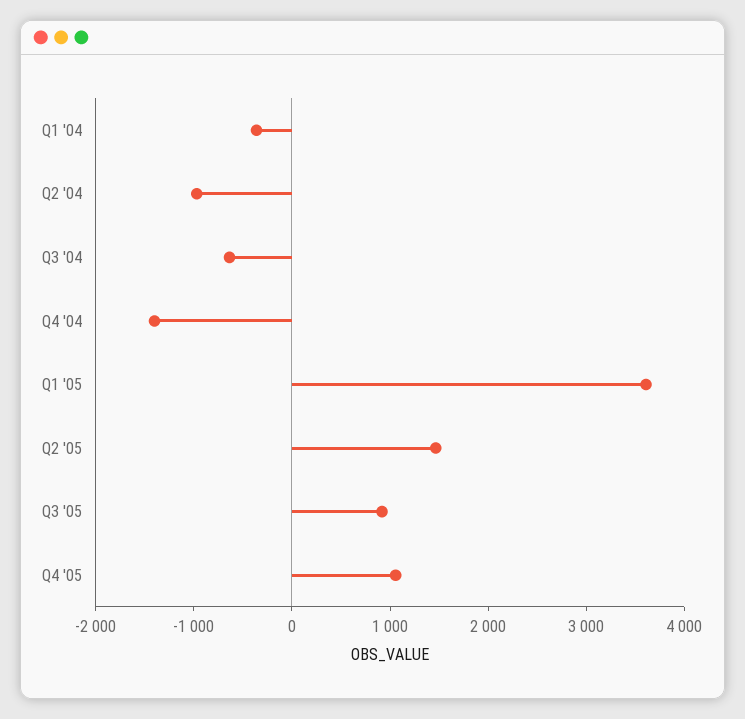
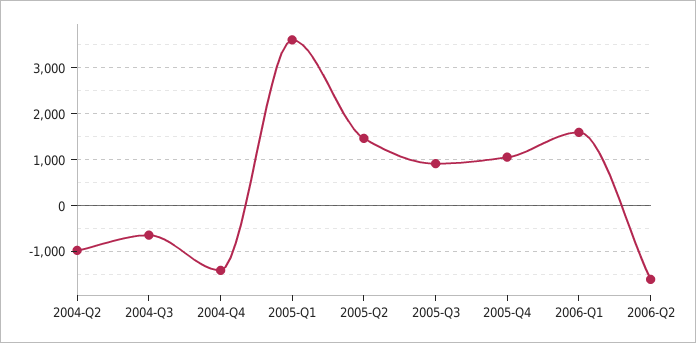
Q1 '04: -400 -> none
2006-Q1: none -> 1600
2006-Q2: none -> -1600

